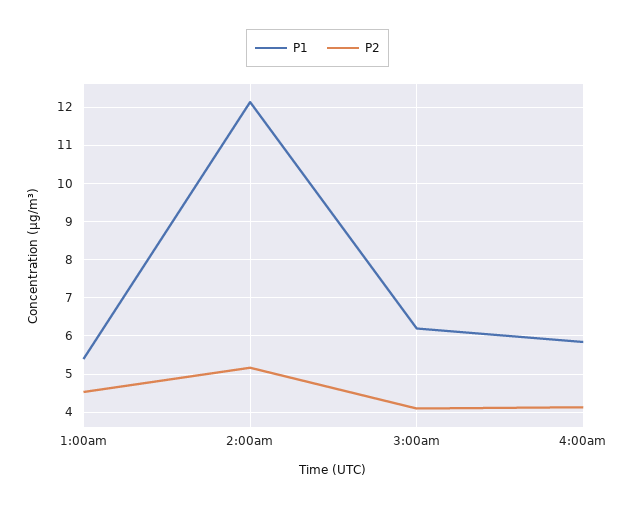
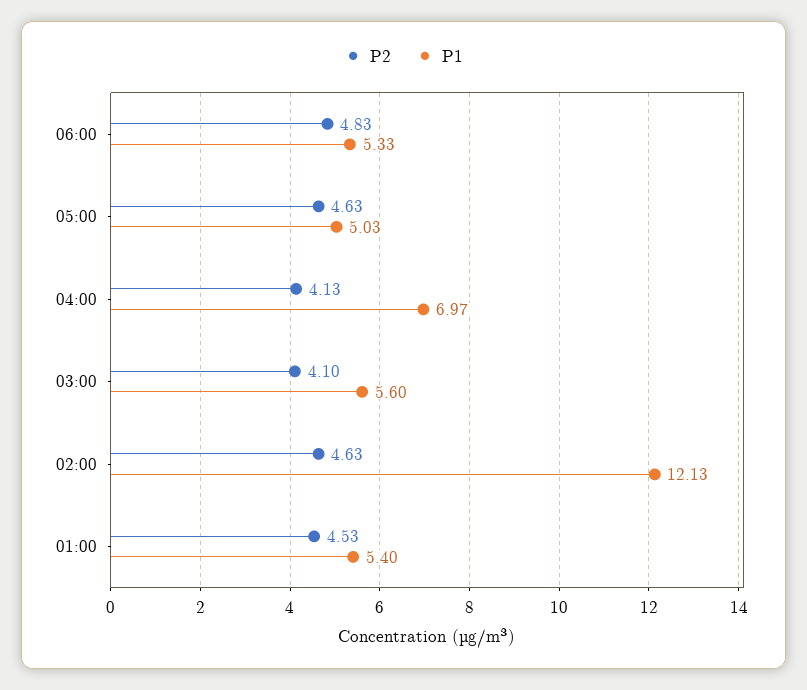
P2, 2:00am: 5.2 -> 4.63
P1, 3:00am: 6.2 -> 5.6
P1, 4:00am: 5.8 -> 6.97
P2, 06:00: none -> 4.83
P1, 06:00: none -> 5.33
P2, 05:00: none -> 4.63
P1, 05:00: none -> 5.03

